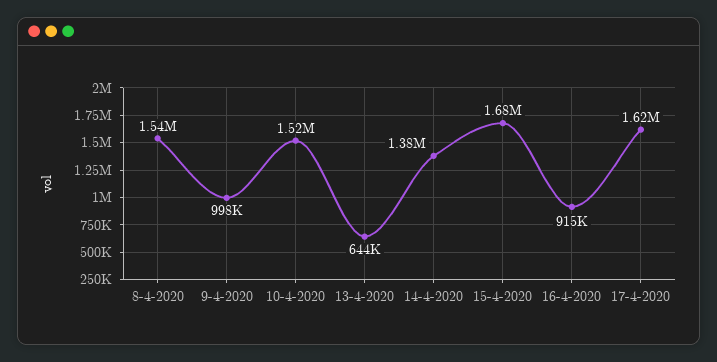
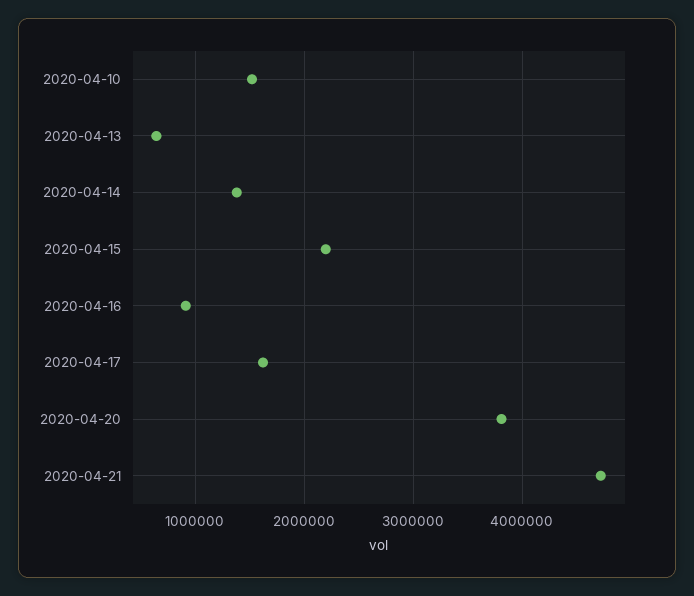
8-4-2020: 1540000 -> none
9-4-2020: 998000 -> none
15-4-2020: 1680000 -> 2200000
2020-04-20: none -> 3800000
2020-04-21: none -> 4700000

